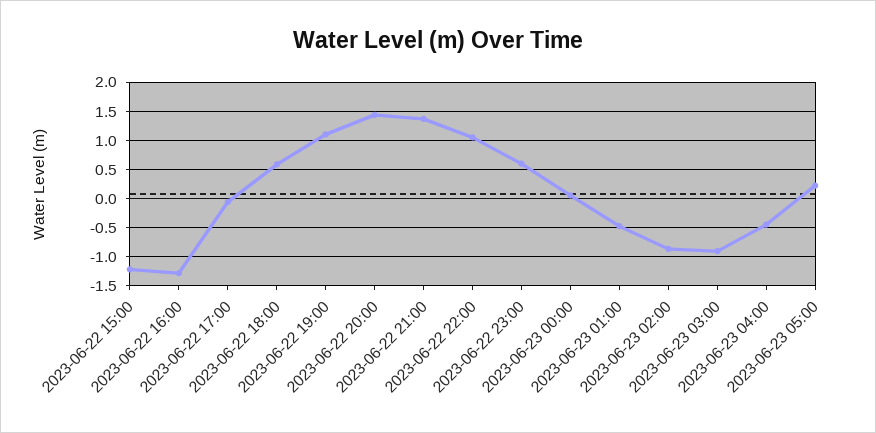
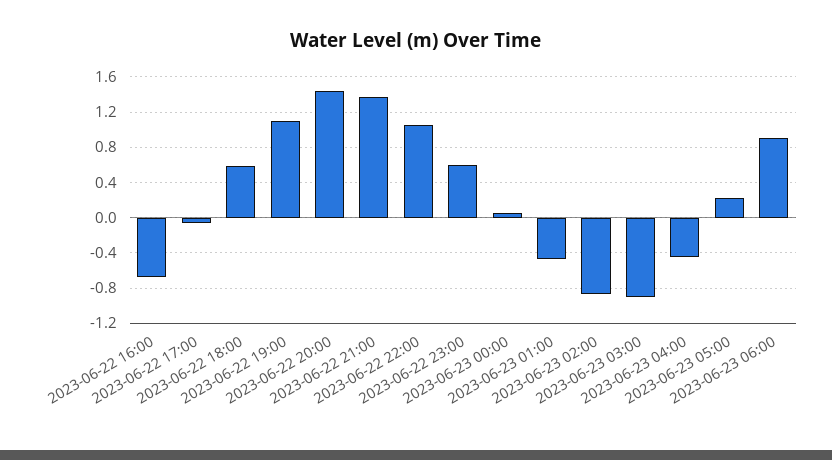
2023-06-22 15:00: -1.25 -> none
2023-06-22 16:00: -1.25 -> -0.7
2023-06-23 06:00: none -> 0.9

